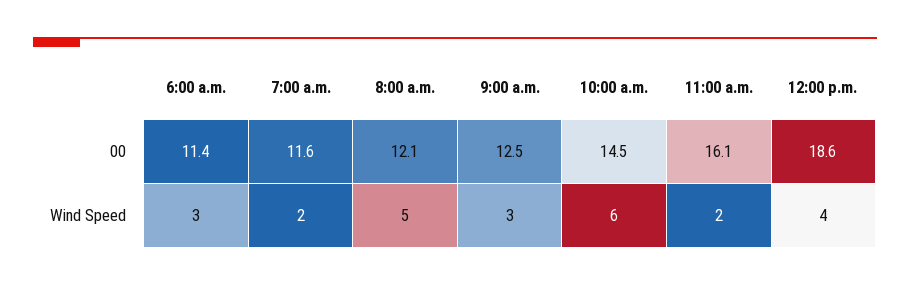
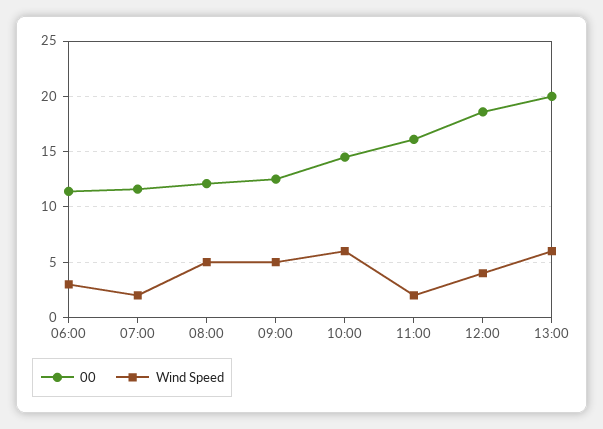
Wind Speed, 9:00 a.m.: 3 -> 5
00, 13:00: none -> 20
Wind Speed, 13:00: none -> 6

